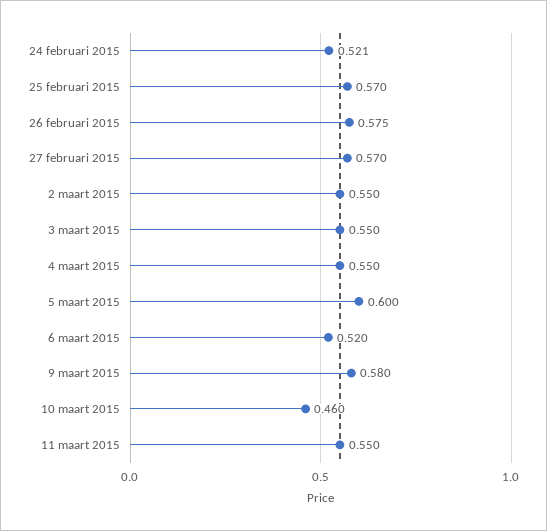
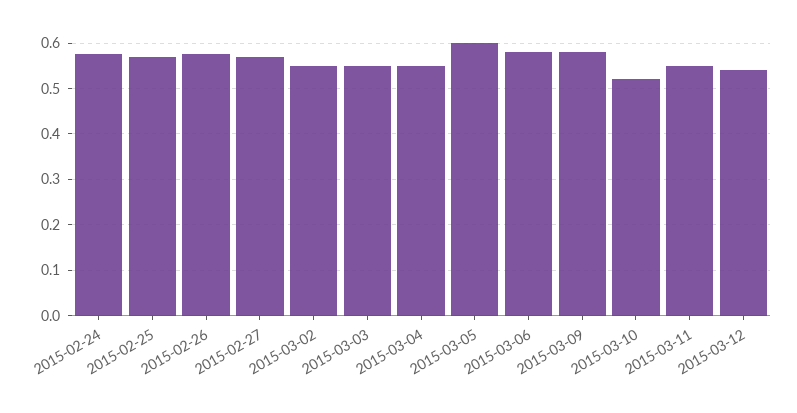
24 februari 2015: 0.521 -> 0.58
6 maart 2015: 0.52 -> 0.58
10 maart 2015: 0.46 -> 0.52
2015-03-12: none -> 0.54

